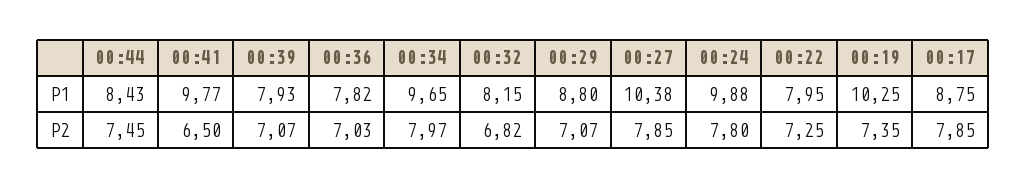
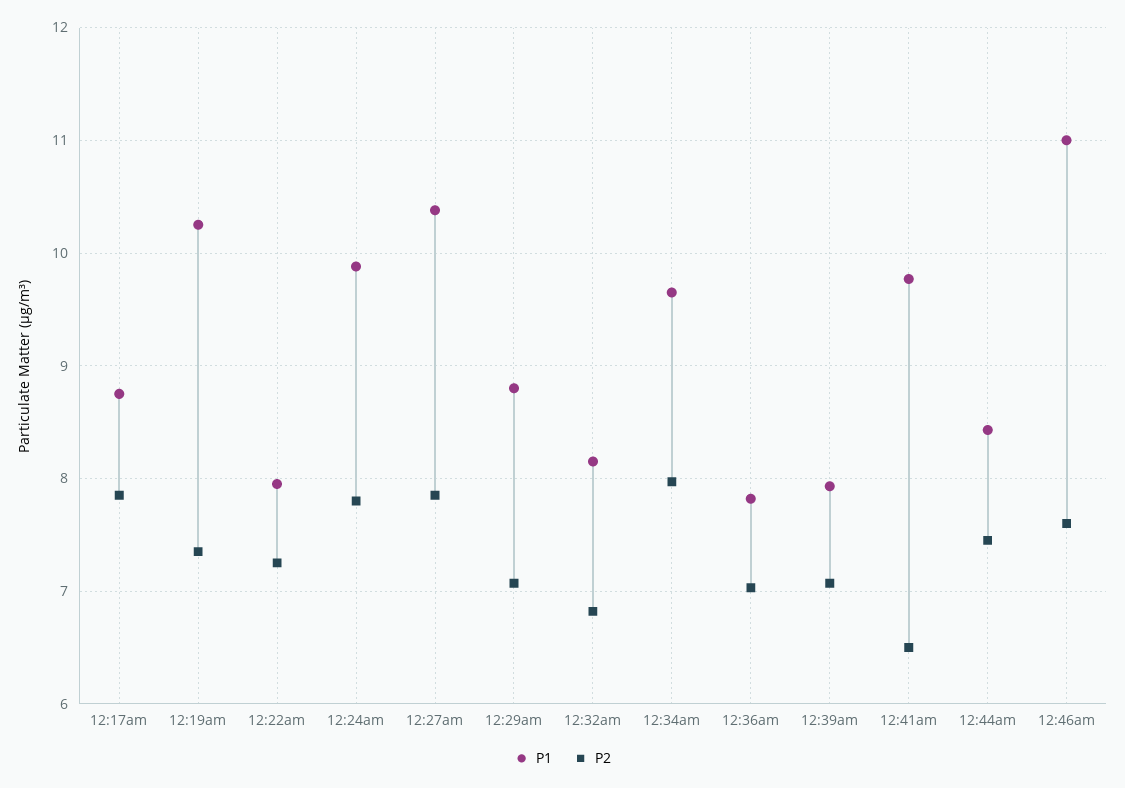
P1, 12:46am: none -> 11
P2, 12:46am: none -> 7.6

